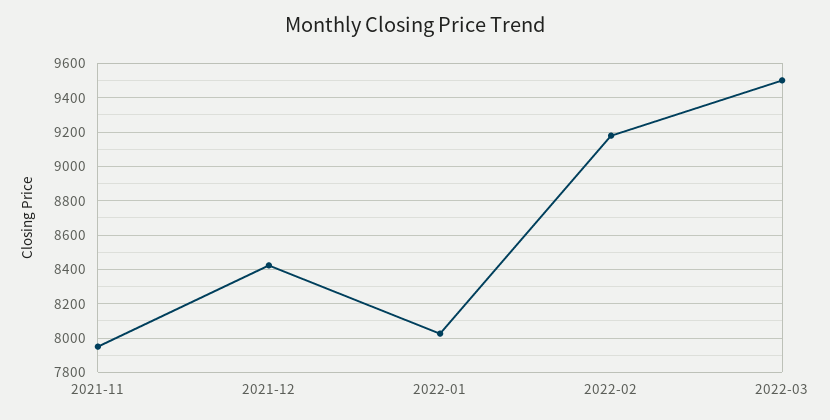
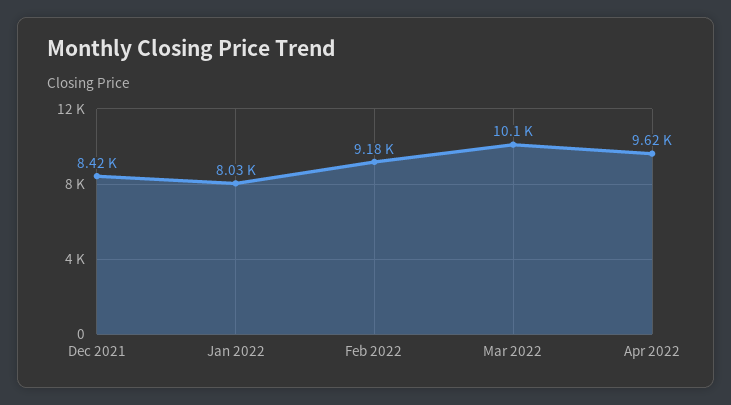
2021-11: 7950 -> none
2022-03: 9500 -> 10100
Apr 2022: none -> 9620

